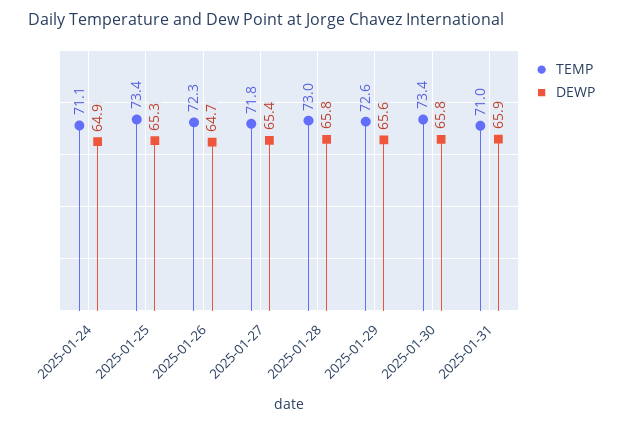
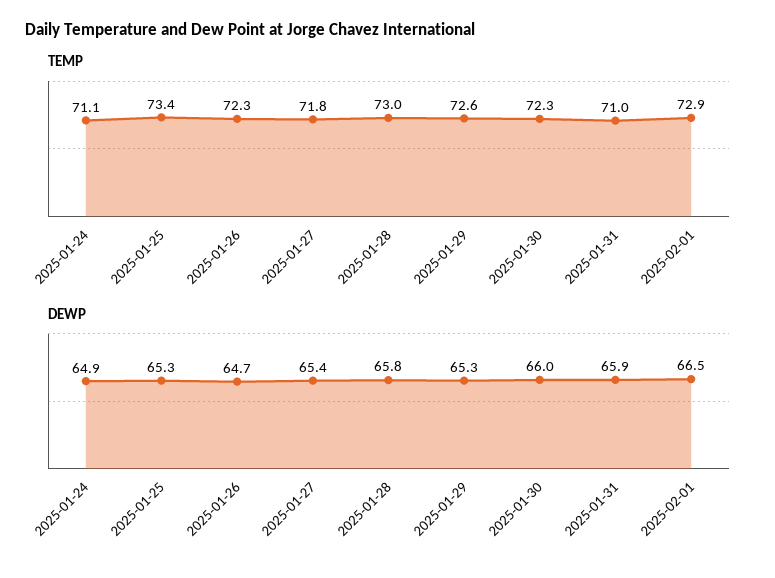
DEWP, 2025-01-29: 65.6 -> 65.3
TEMP, 2025-01-30: 73.4 -> 72.3
DEWP, 2025-01-30: 65.8 -> 66
TEMP, 2025-02-01: none -> 72.9
DEWP, 2025-02-01: none -> 66.5

